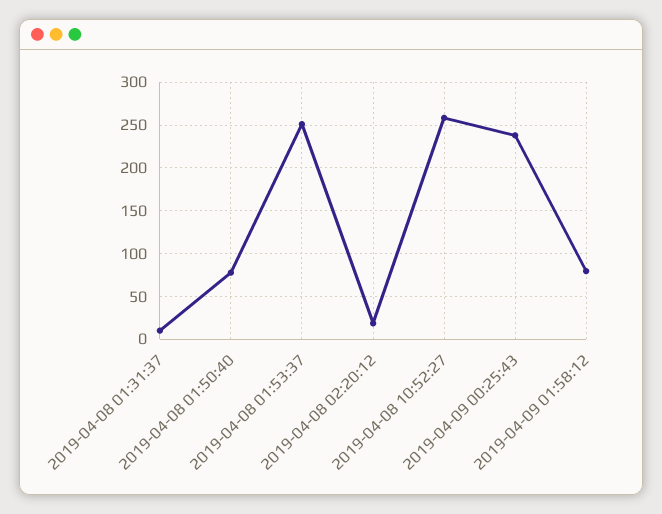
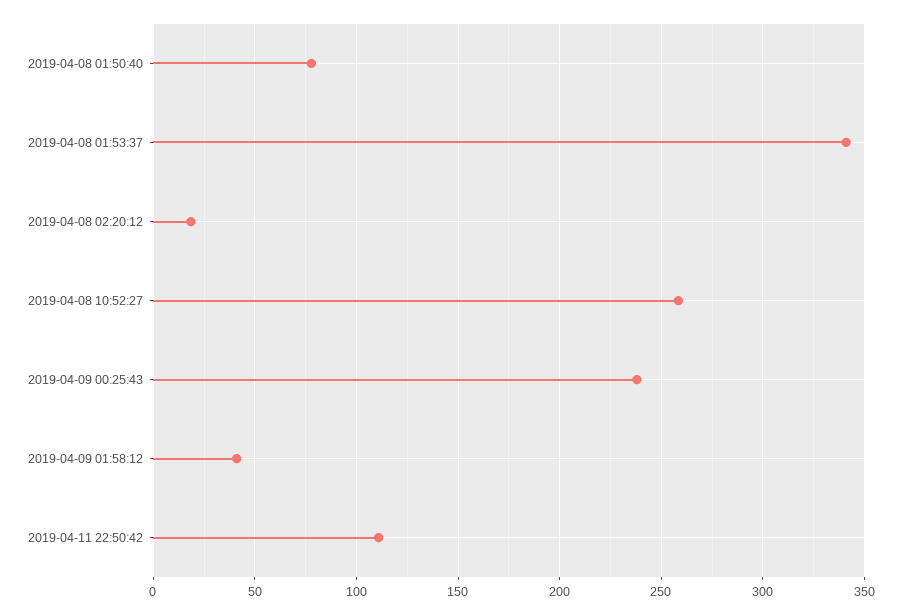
2019-04-08 01:31:37: 10 -> none
2019-04-08 01:53:37: 250 -> 340
2019-04-09 01:58:12: 80 -> 40
2019-04-11 22:50:42: none -> 110

